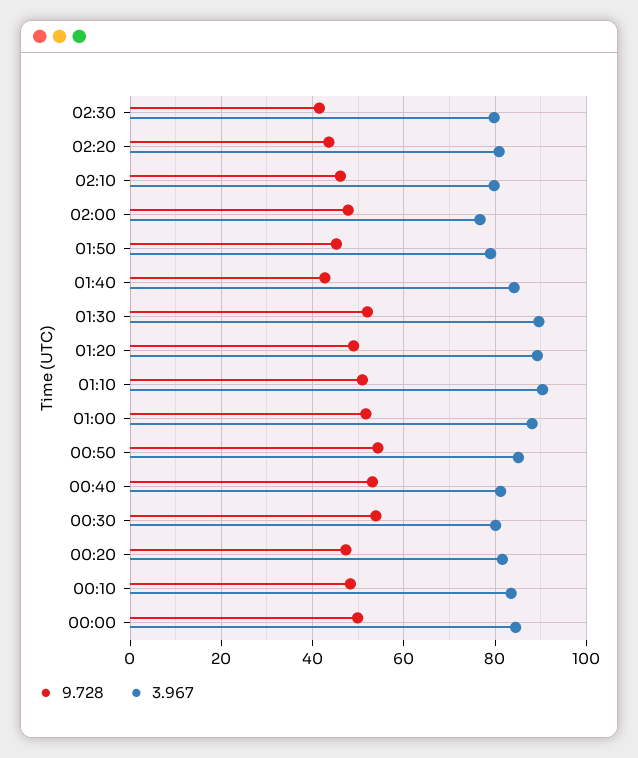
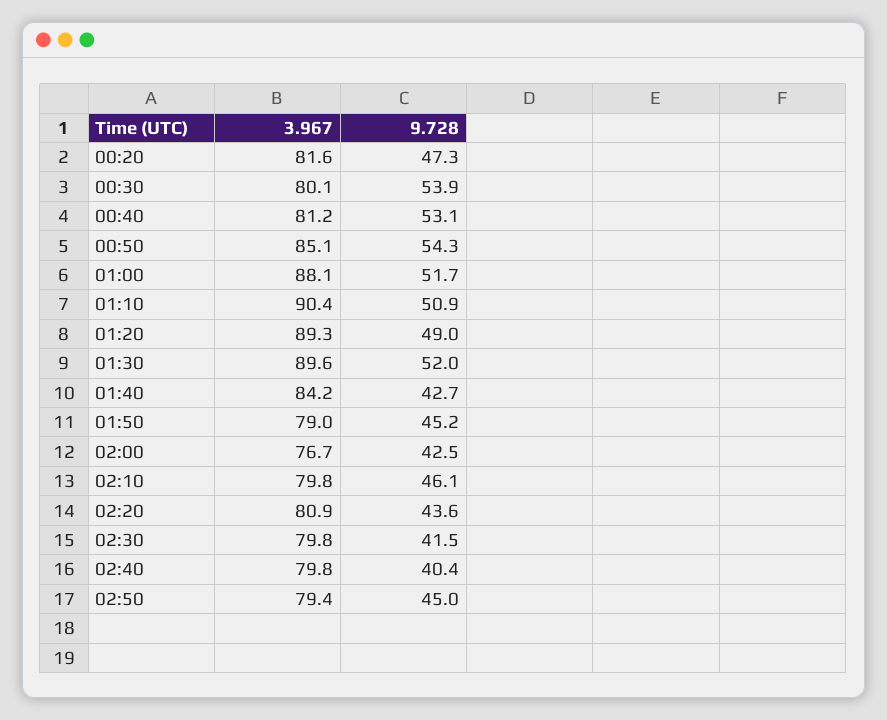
9.728, 02:00: 48 -> 42.5
9.728, 00:10: 48 -> none
3.967, 00:10: 84 -> none
9.728, 00:00: 50 -> none
3.967, 00:00: 84 -> none
3.967, 02:40: none -> 79.8
9.728, 02:40: none -> 40.4
3.967, 02:50: none -> 79.4
9.728, 02:50: none -> 45

